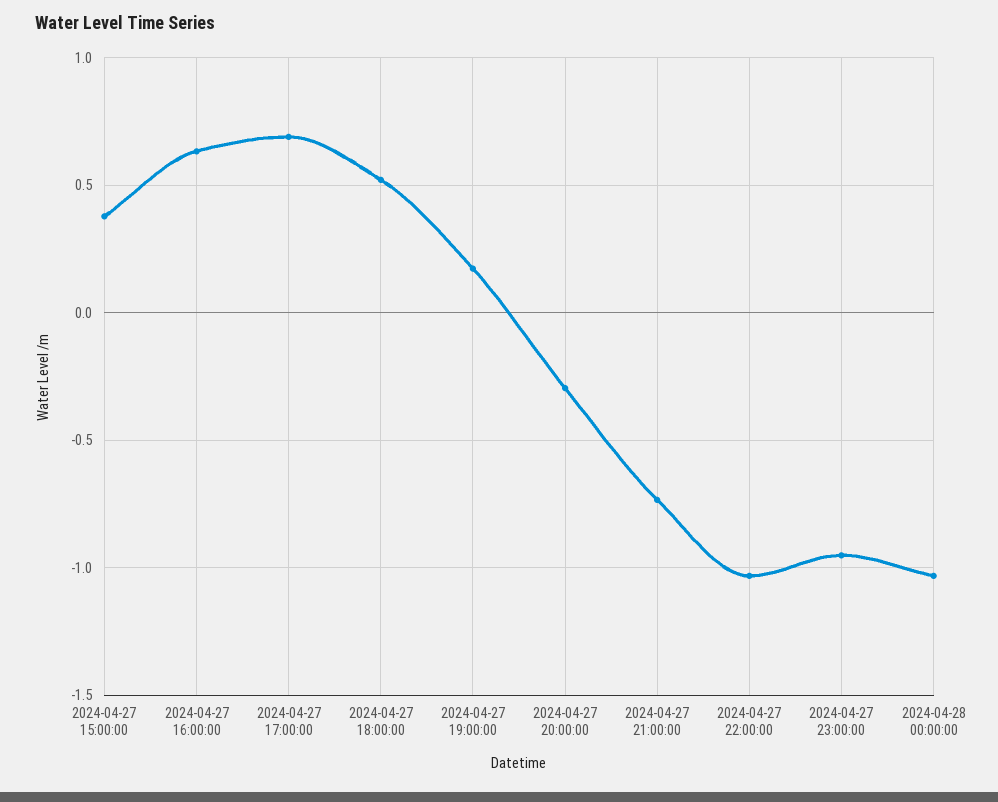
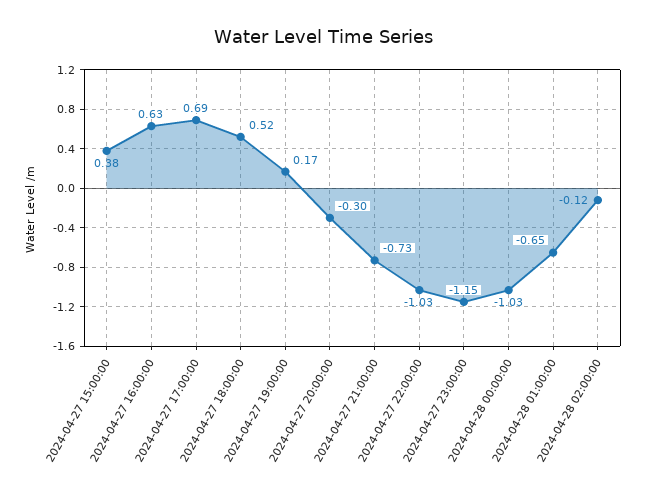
2024-04-27 23:00:00: -0.95 -> -1.15
2024-04-28 01:00:00: none -> -0.65
2024-04-28 02:00:00: none -> -0.12

